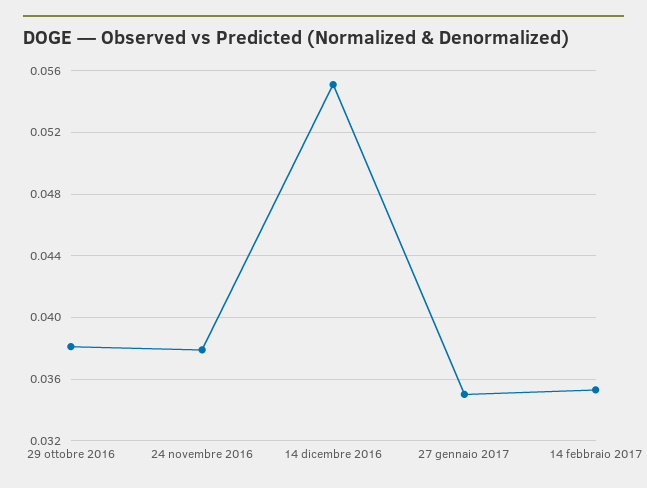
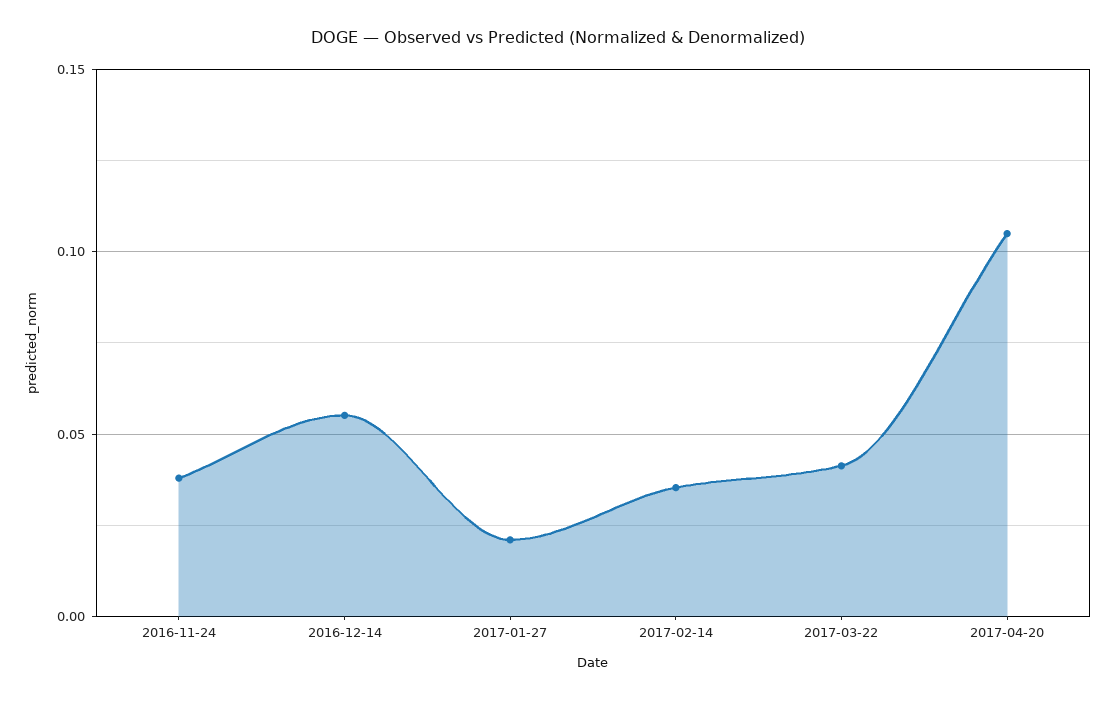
29 ottobre 2016: 0.038 -> none
27 gennaio 2017: 0.035 -> 0.02
2017-03-22: none -> 0.04
2017-04-20: none -> 0.105

